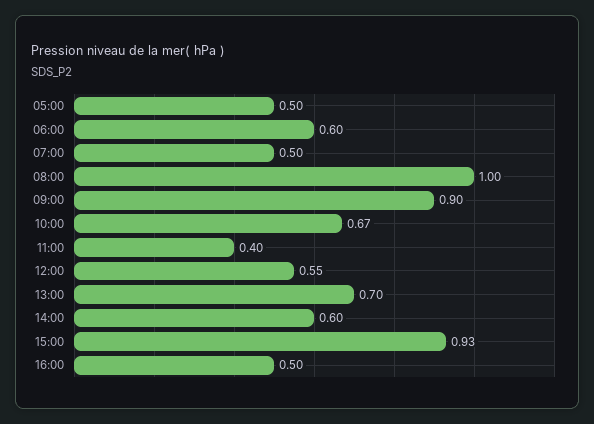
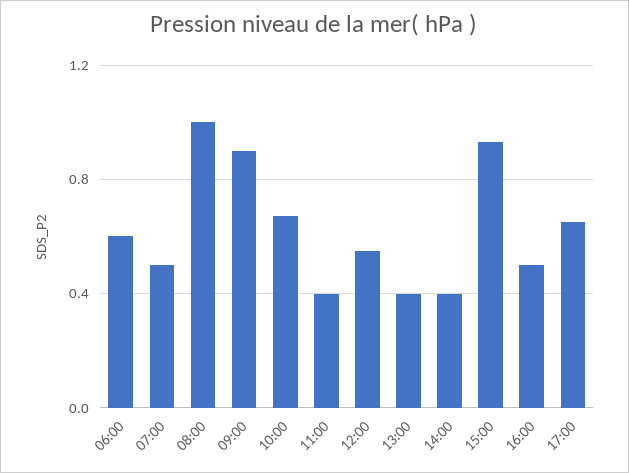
05:00: 0.5 -> none
13:00: 0.7 -> 0.4
14:00: 0.6 -> 0.4
17:00: none -> 0.65

